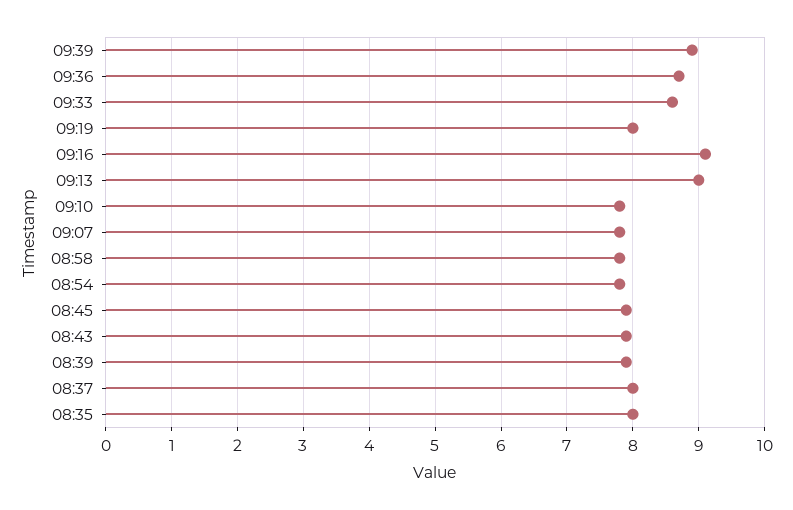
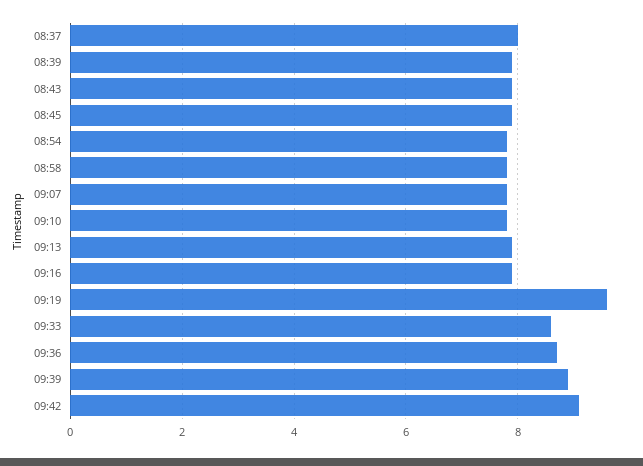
09:19: 8 -> 9.5
09:16: 9.1 -> 8
09:13: 9 -> 8
08:35: 8 -> none
09:42: none -> 9

